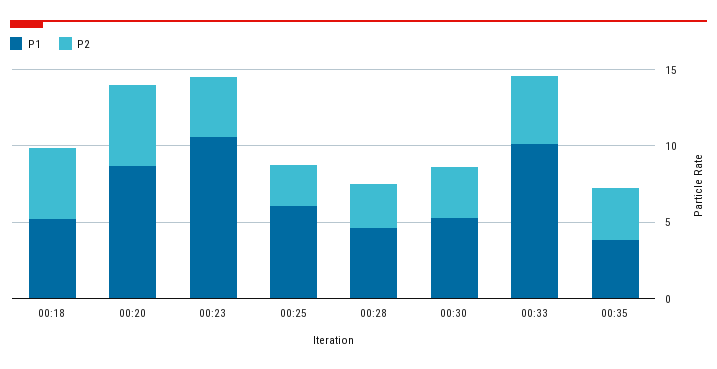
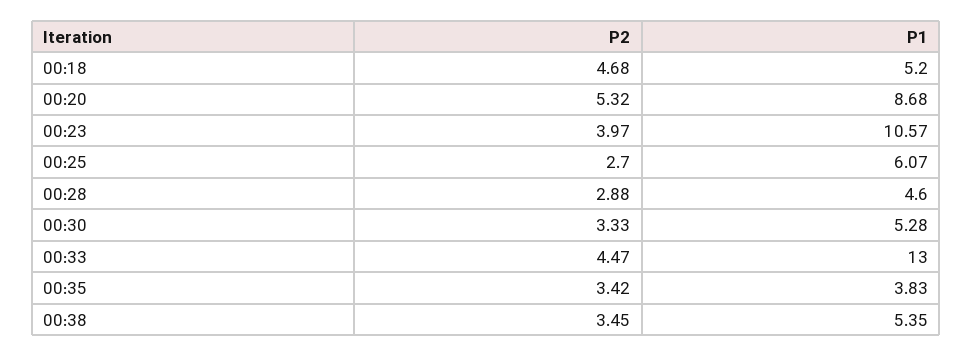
P1, 00:33: 10 -> 13
P2, 00:38: none -> 3.45
P1, 00:38: none -> 5.35

